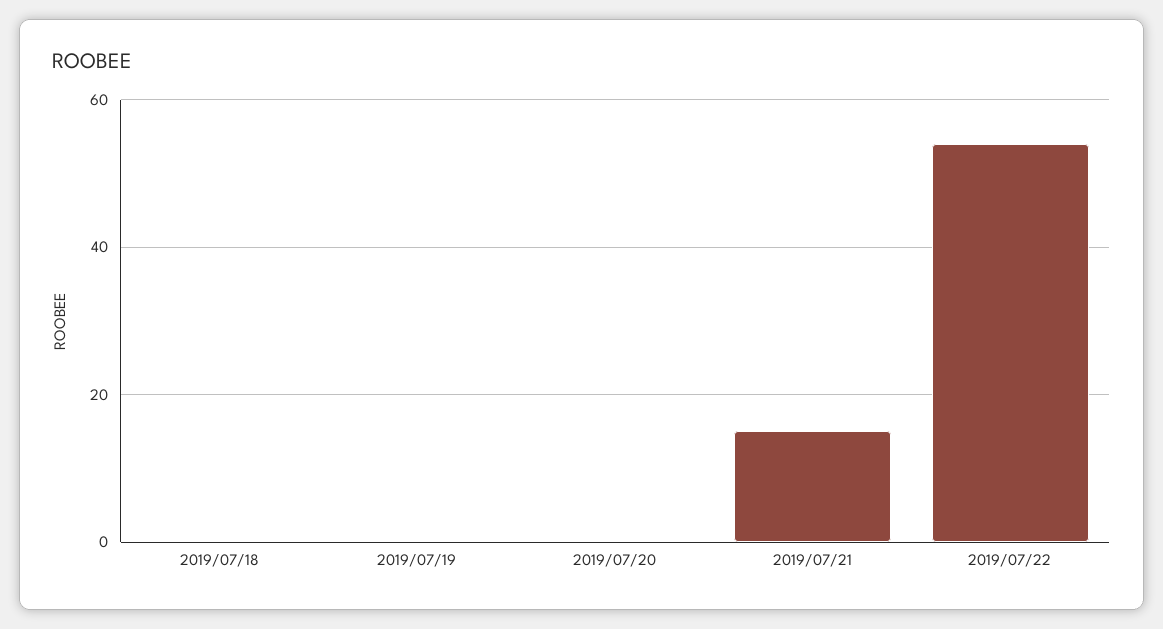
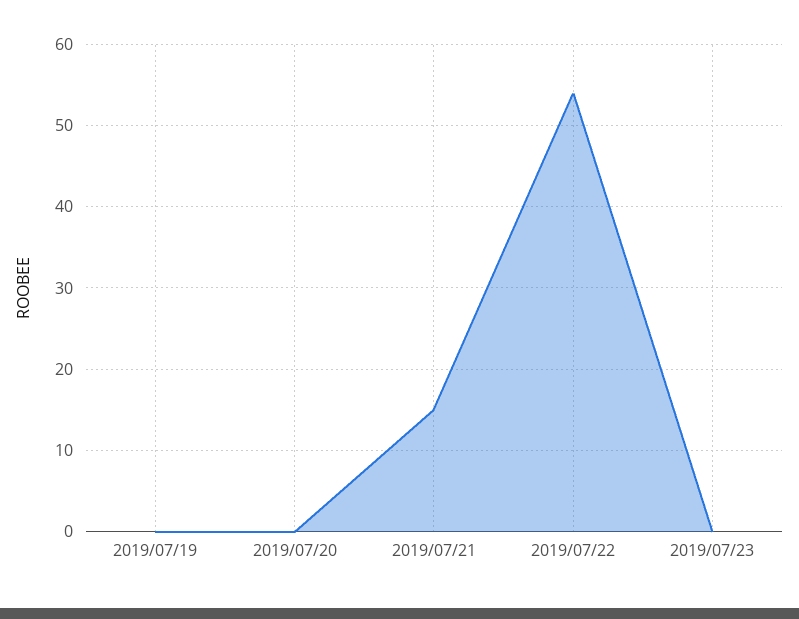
2019/07/18: 0 -> none
2019/07/23: none -> 0

